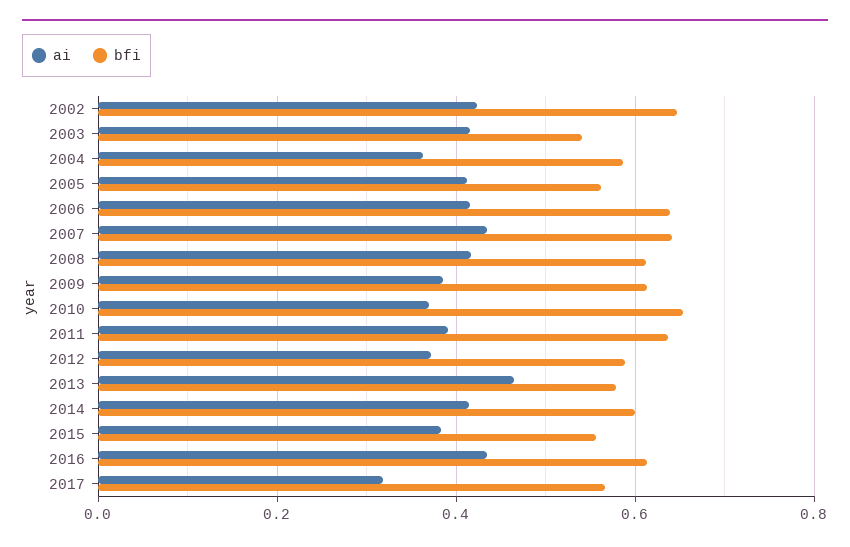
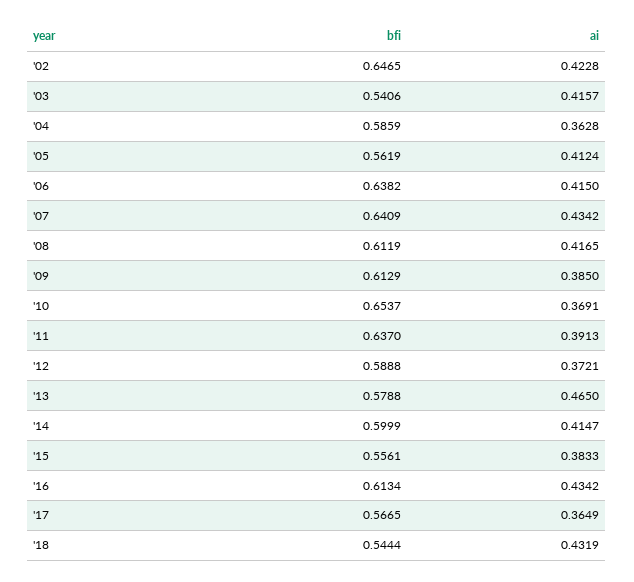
ai, 2017: 0.32 -> 0.3649
bfi, '18: none -> 0.5444
ai, '18: none -> 0.4319

